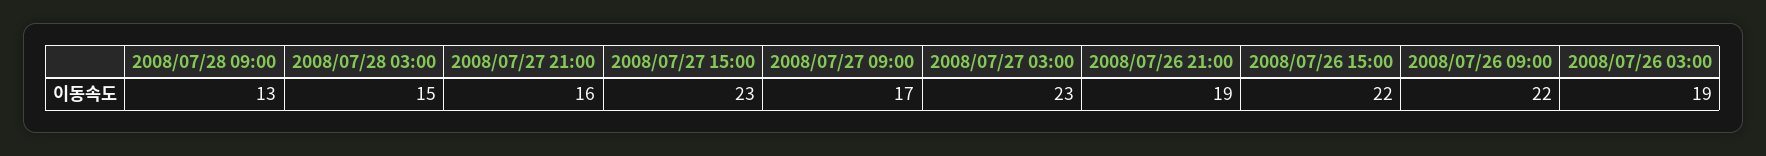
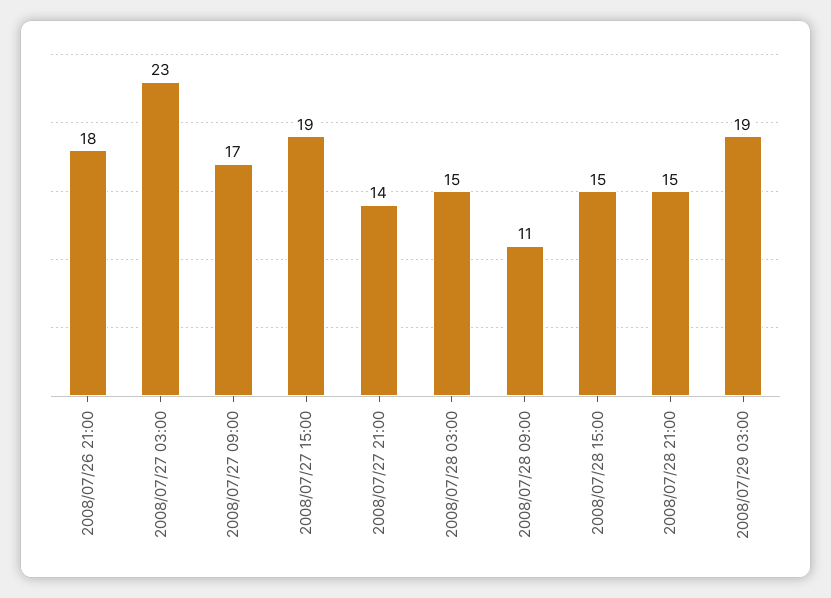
2008/07/28 09:00: 13 -> 11
2008/07/27 21:00: 16 -> 14
2008/07/27 15:00: 23 -> 19
2008/07/26 21:00: 19 -> 18
2008/07/26 15:00: 22 -> none
2008/07/26 09:00: 22 -> none
2008/07/26 03:00: 19 -> none
2008/07/28 15:00: none -> 15
2008/07/28 21:00: none -> 15
2008/07/29 03:00: none -> 19

